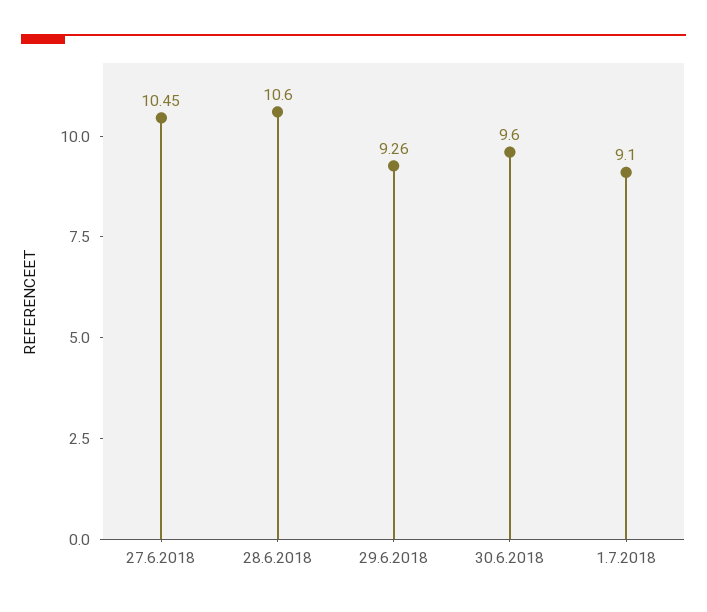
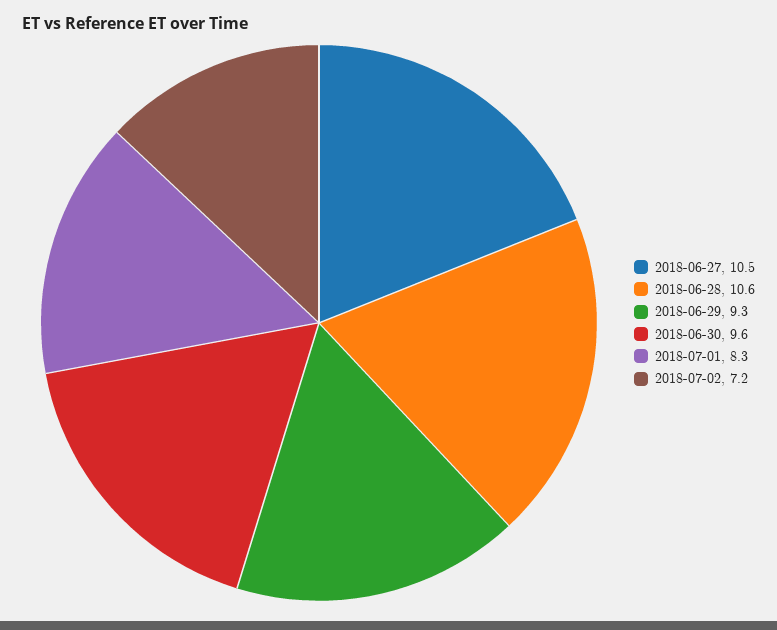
1.7.2018: 9.1 -> 8.3
2018-07-02: none -> 7.2

